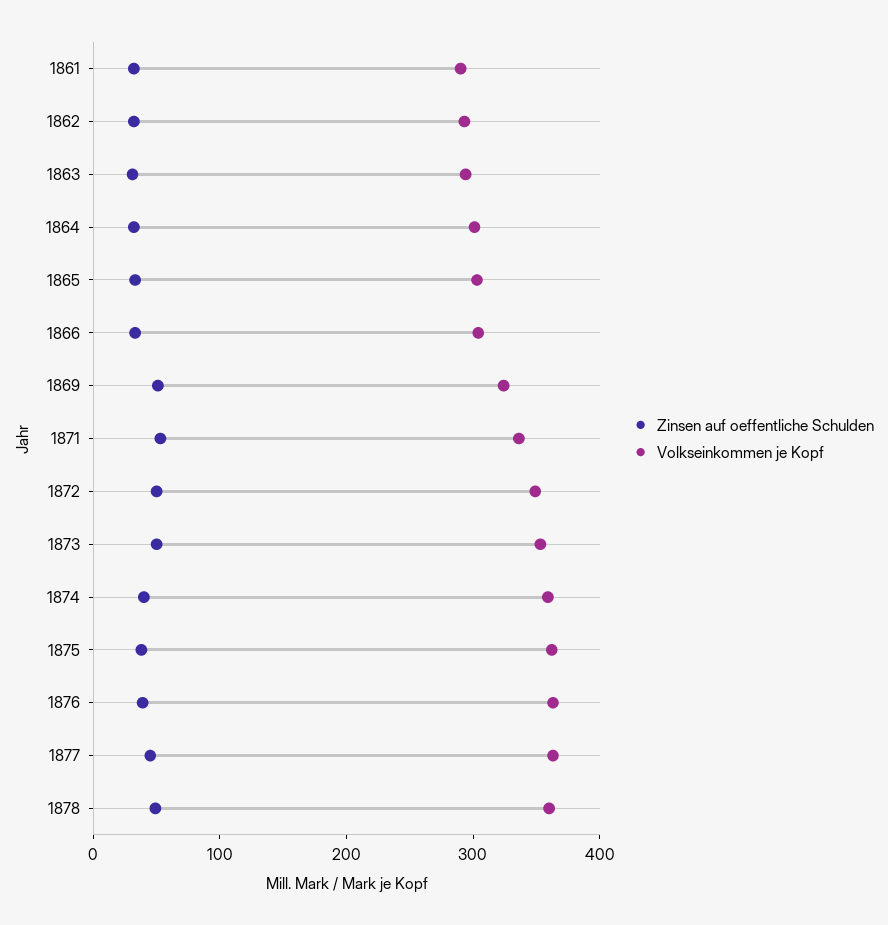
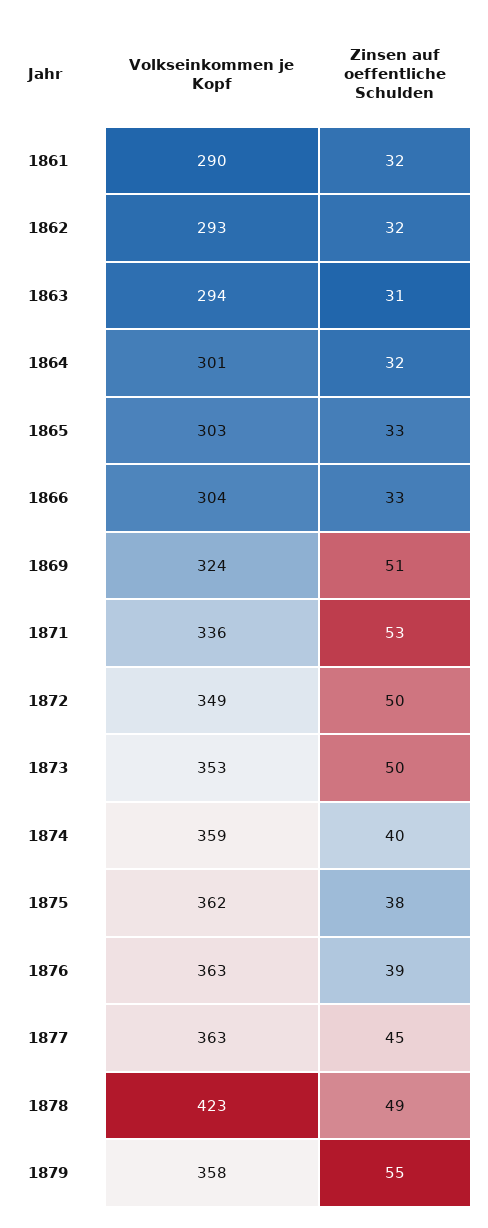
Volkseinkommen je Kopf, 1878: 360 -> 423
Volkseinkommen je Kopf, 1879: none -> 358
Zinsen auf oeffentliche Schulden, 1879: none -> 55

